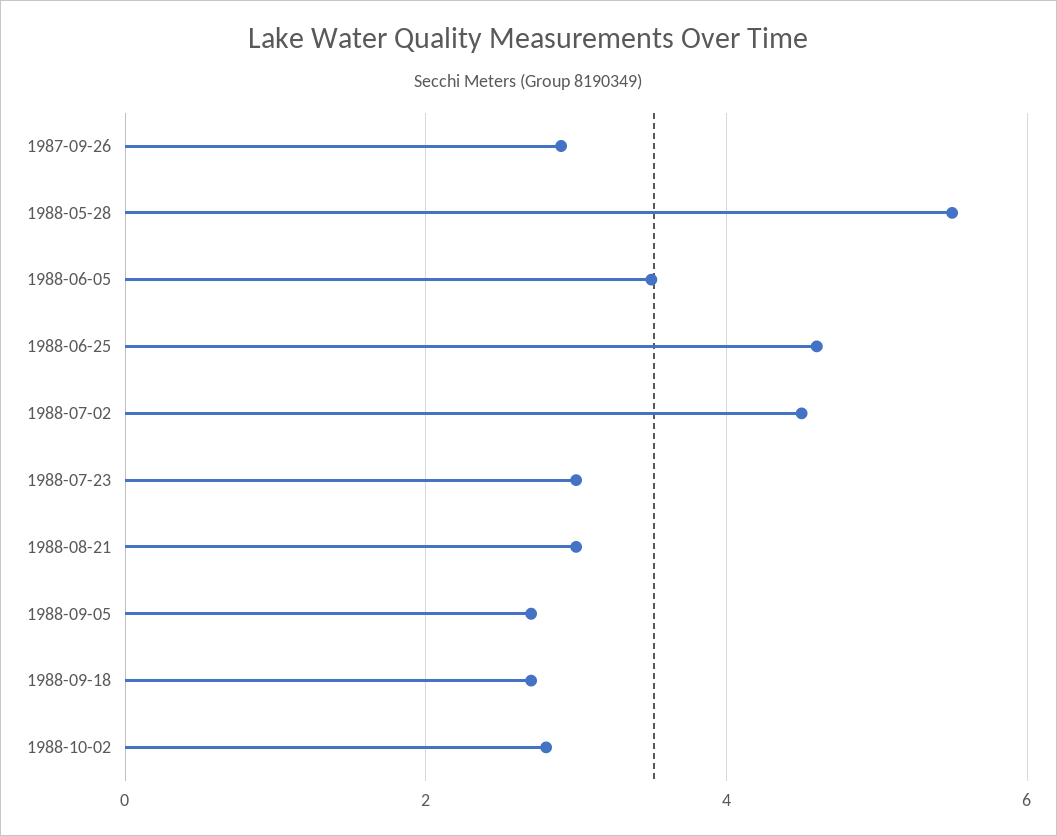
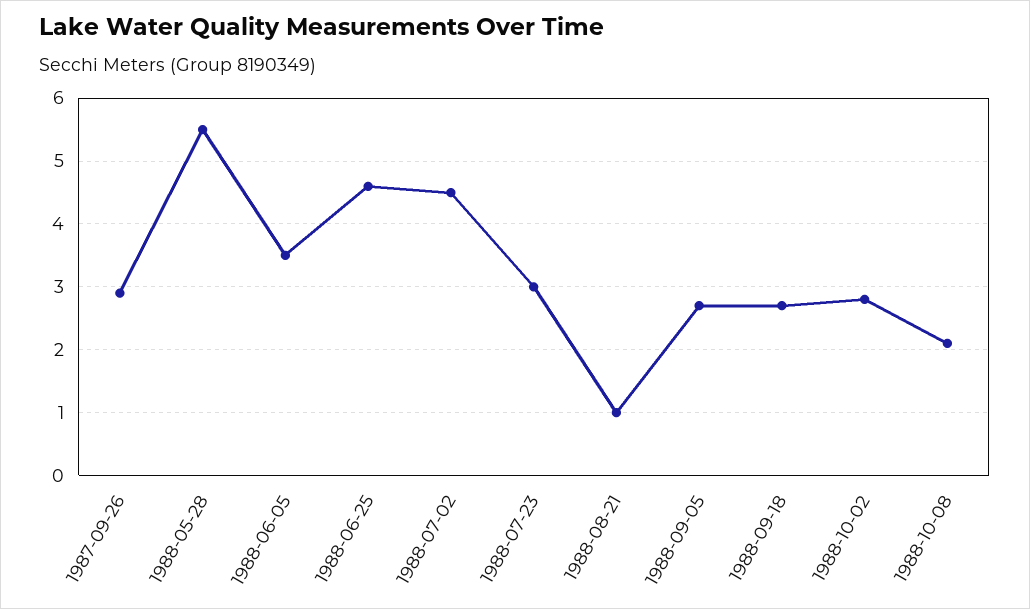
1988-08-21: 3 -> 1
1988-10-08: none -> 2.1

